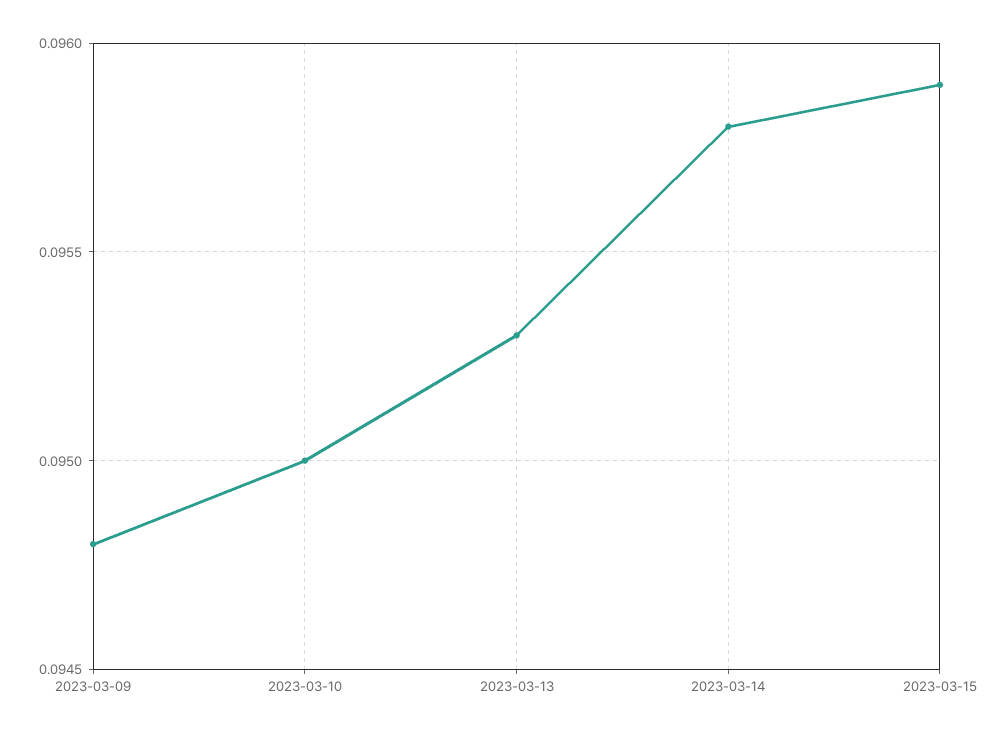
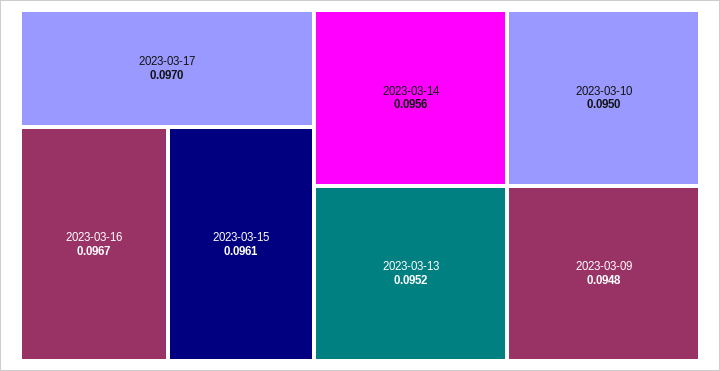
2023-03-13: 0.0953 -> 0.0952
2023-03-14: 0.0958 -> 0.0956
2023-03-15: 0.0959 -> 0.0961
2023-03-17: none -> 0.097
2023-03-16: none -> 0.0967

